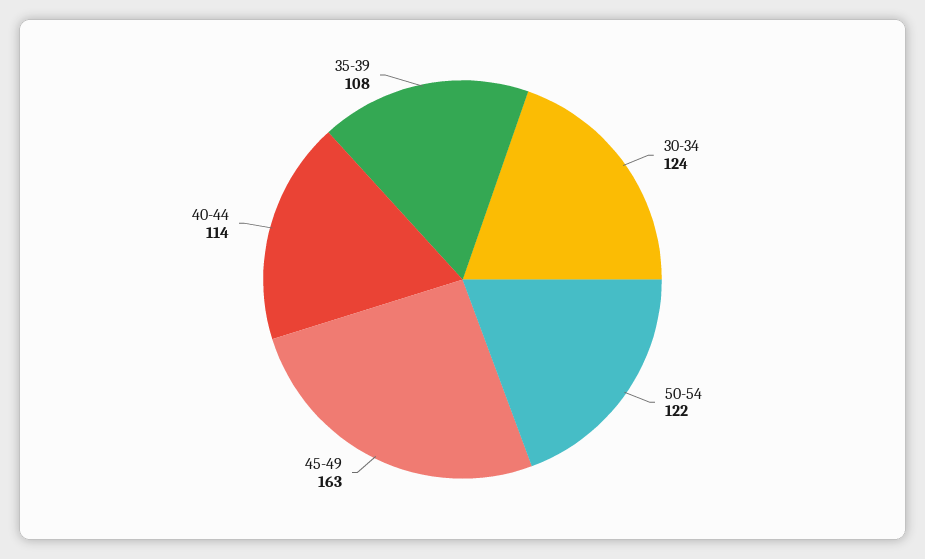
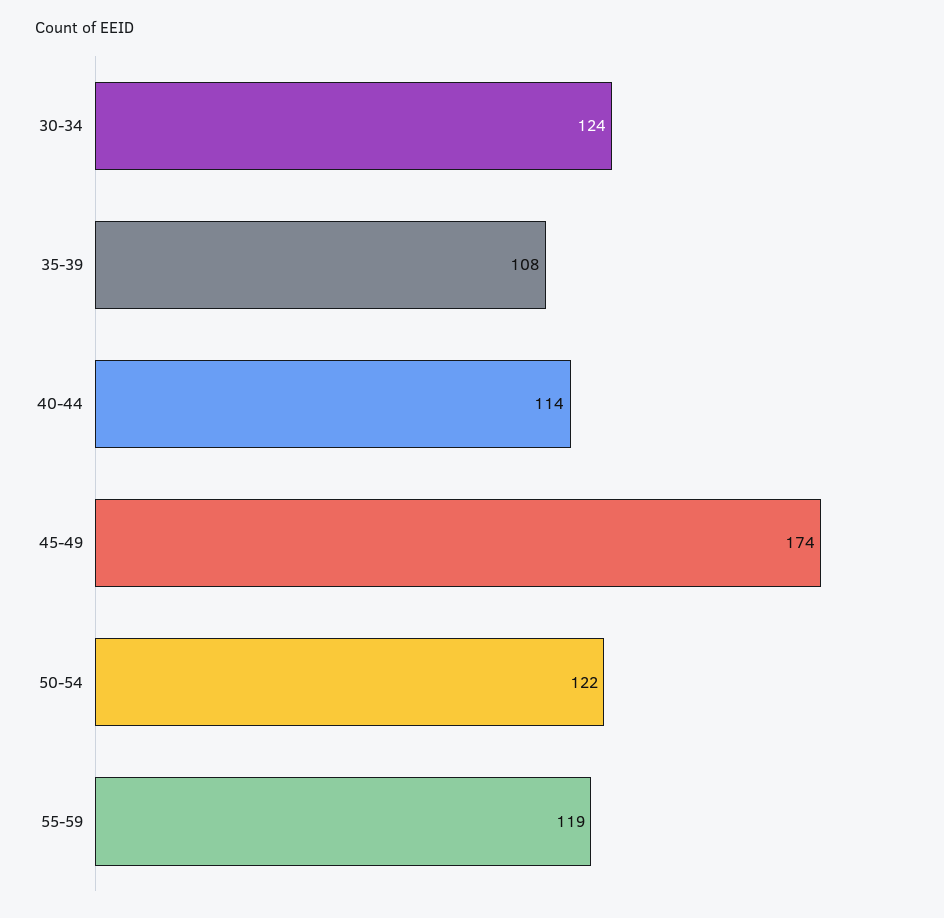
45-49: 163 -> 174
55-59: none -> 119

